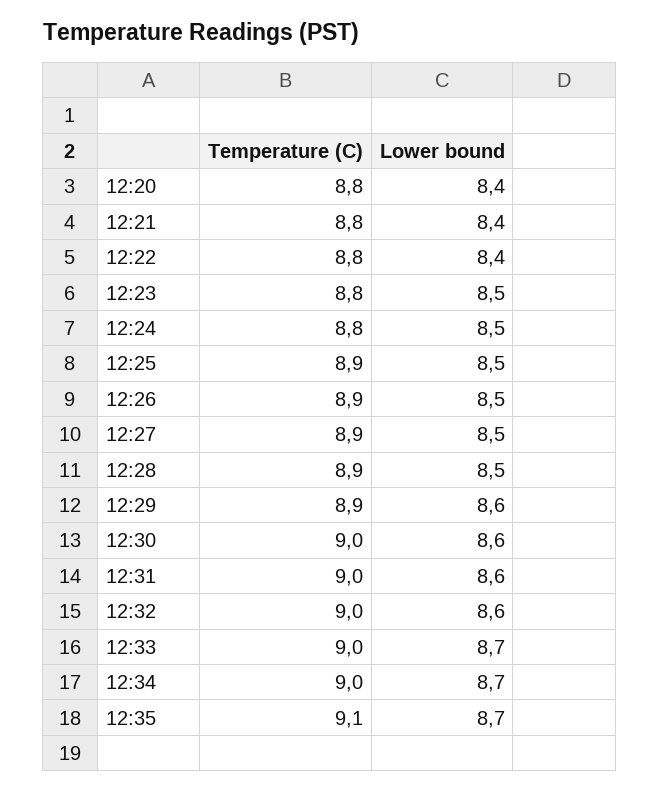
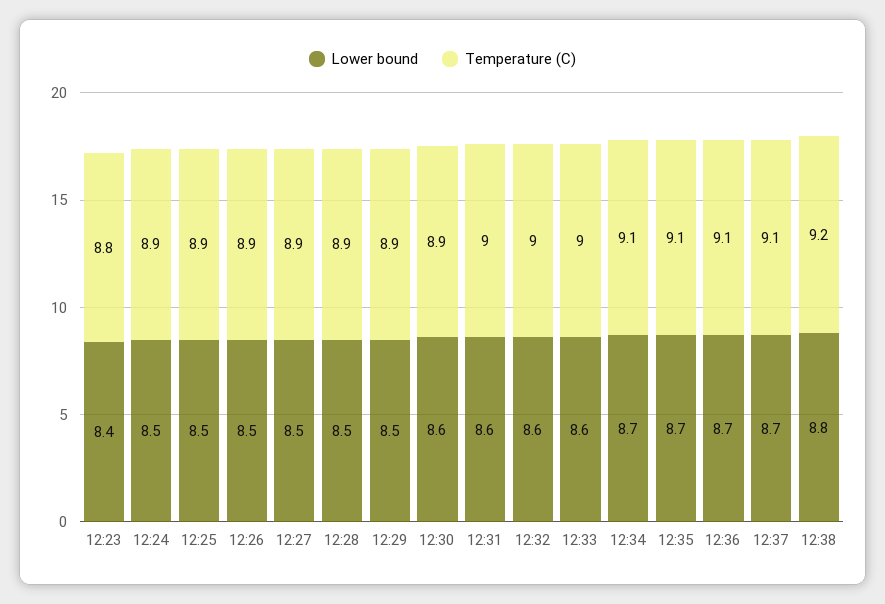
Temperature (C), 12:20: 8.8 -> none
Lower bound, 12:20: 8.4 -> none
Temperature (C), 12:21: 8.8 -> none
Lower bound, 12:21: 8.4 -> none
Temperature (C), 12:22: 8.8 -> none
Lower bound, 12:22: 8.4 -> none
Lower bound, 12:23: 8.5 -> 8.4
Temperature (C), 12:24: 8.8 -> 8.9
Lower bound, 12:29: 8.6 -> 8.5
Temperature (C), 12:30: 9 -> 8.9
Lower bound, 12:33: 8.7 -> 8.6
Temperature (C), 12:34: 9 -> 9.1
Lower bound, 12:36: none -> 8.7
Temperature (C), 12:36: none -> 9.1
Lower bound, 12:37: none -> 8.7
Temperature (C), 12:37: none -> 9.1
Lower bound, 12:38: none -> 8.8
Temperature (C), 12:38: none -> 9.2

